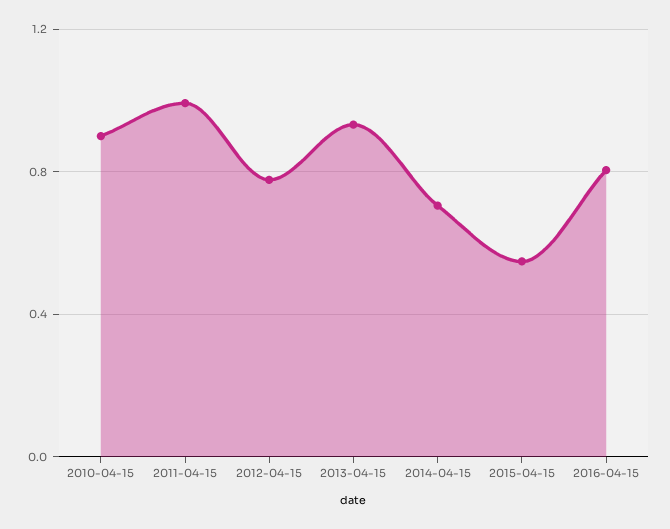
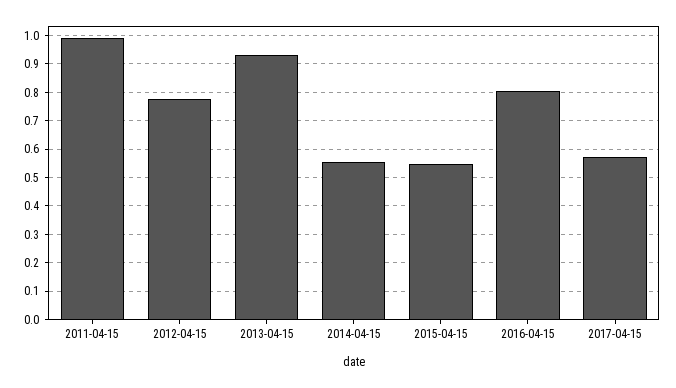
2010-04-15: 0.9 -> none
2014-04-15: 0.7 -> 0.55
2017-04-15: none -> 0.575

